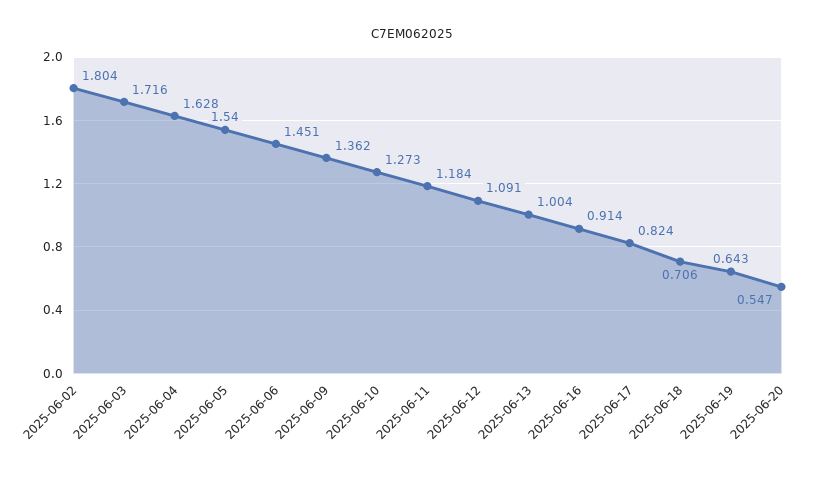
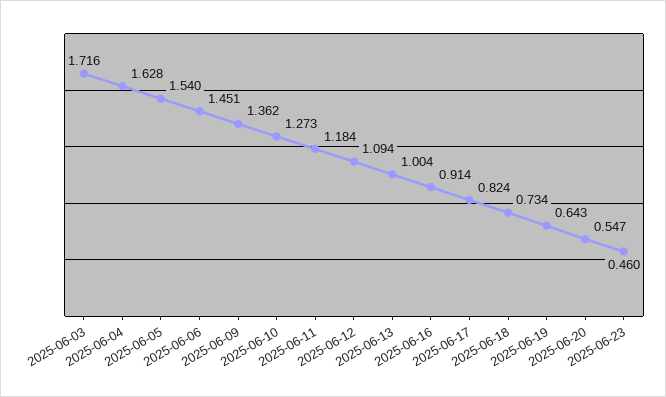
2025-06-02: 1.804 -> none
2025-06-12: 1.091 -> 1.094
2025-06-18: 0.706 -> 0.734
2025-06-23: none -> 0.46

